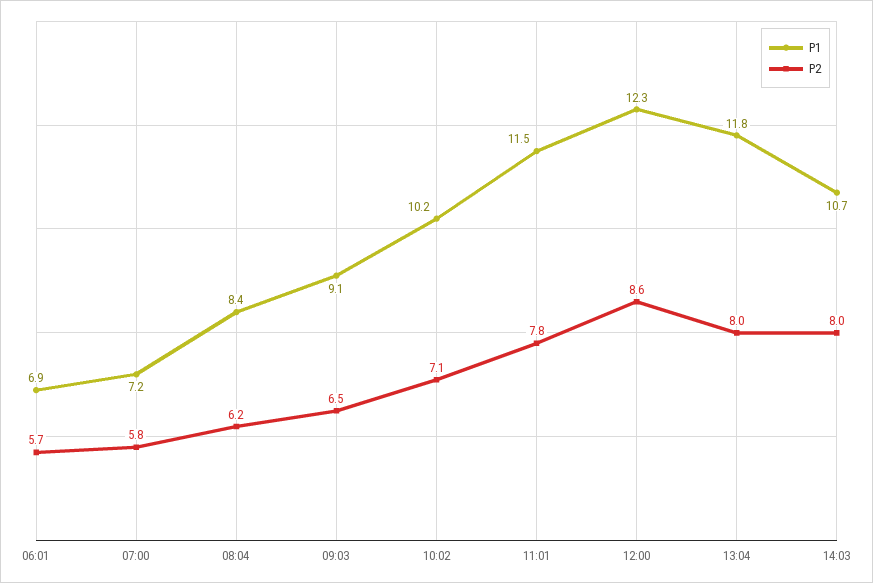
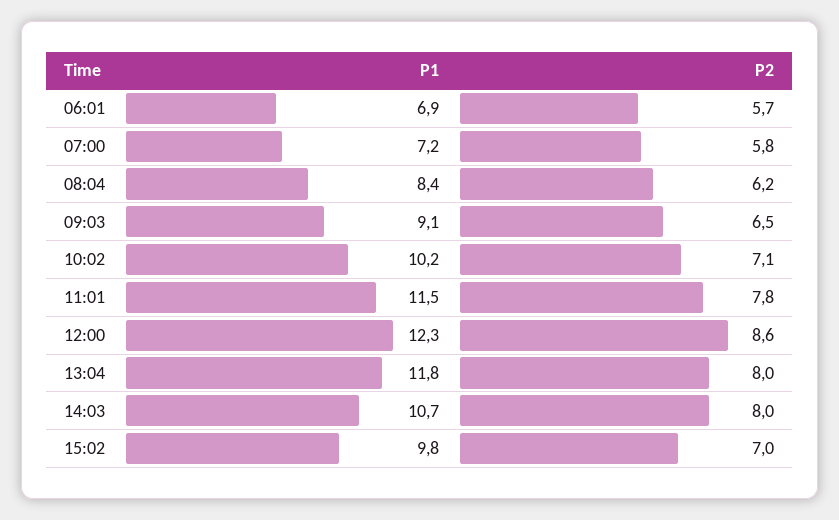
P1, 15:02: none -> 9.8
P2, 15:02: none -> 7

